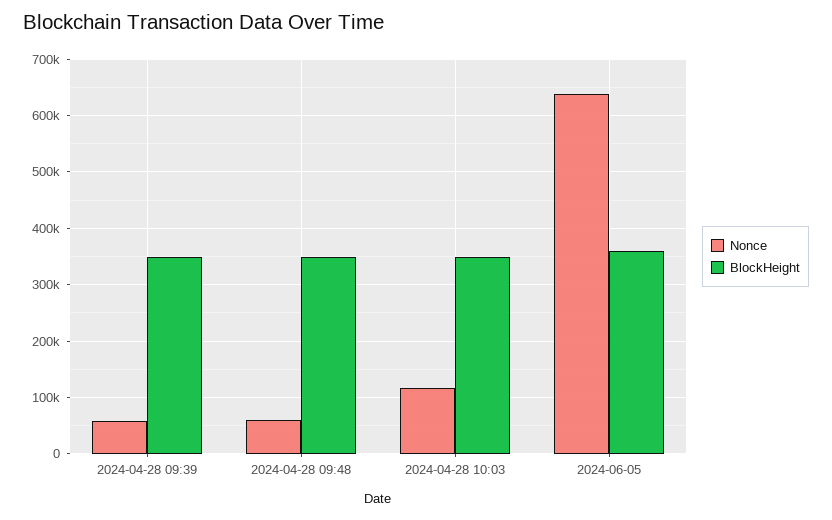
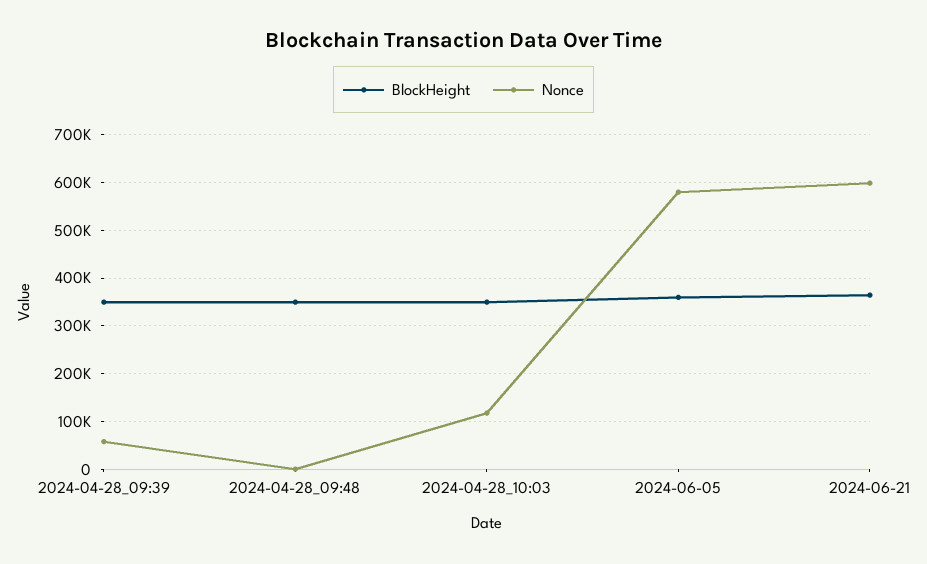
Nonce, 2024-04-28 09:48: 60000 -> 0
Nonce, 2024-06-05: 640000 -> 580000
BlockHeight, 2024-06-21: none -> 360000
Nonce, 2024-06-21: none -> 600000

